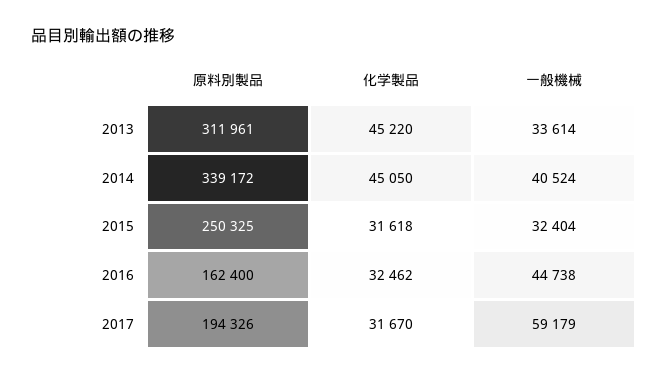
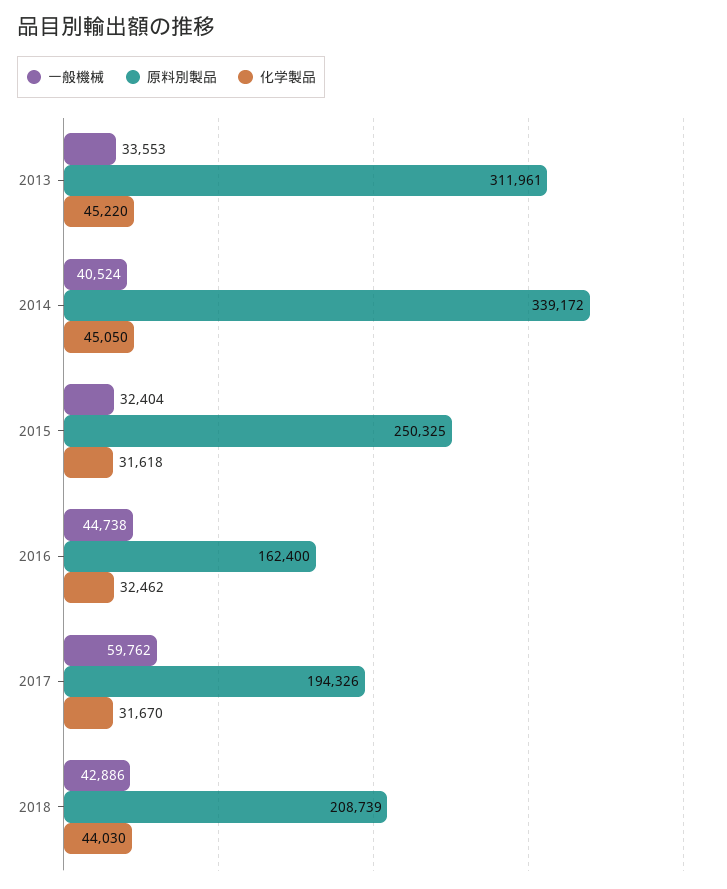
一般機械, 2013: 33614 -> 33553
一般機械, 2017: 59179 -> 59762
一般機械, 2018: none -> 42886
原料別製品, 2018: none -> 208739
化学製品, 2018: none -> 44030

